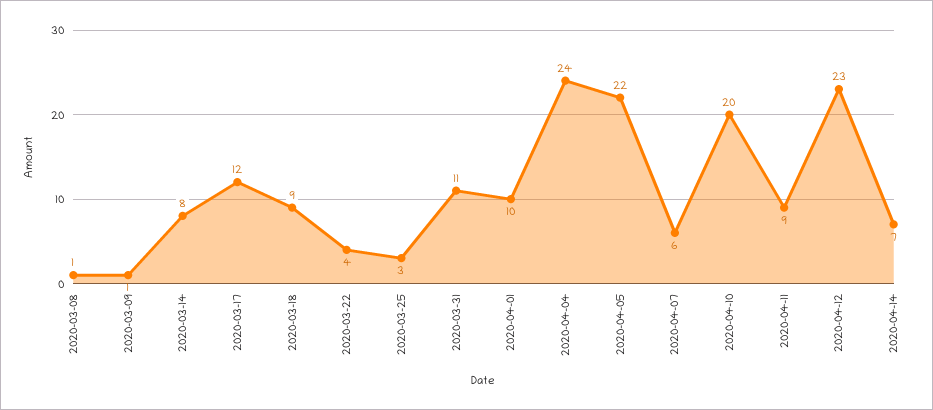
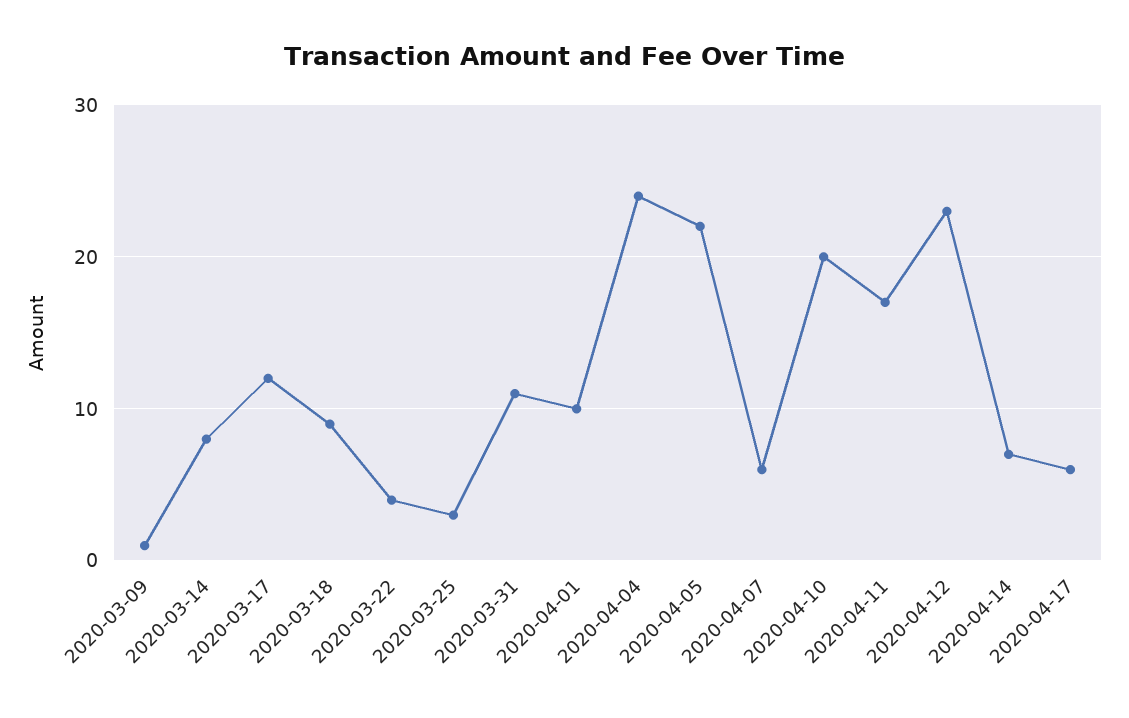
2020-03-08: 1 -> none
2020-04-11: 9 -> 17
2020-04-17: none -> 6

